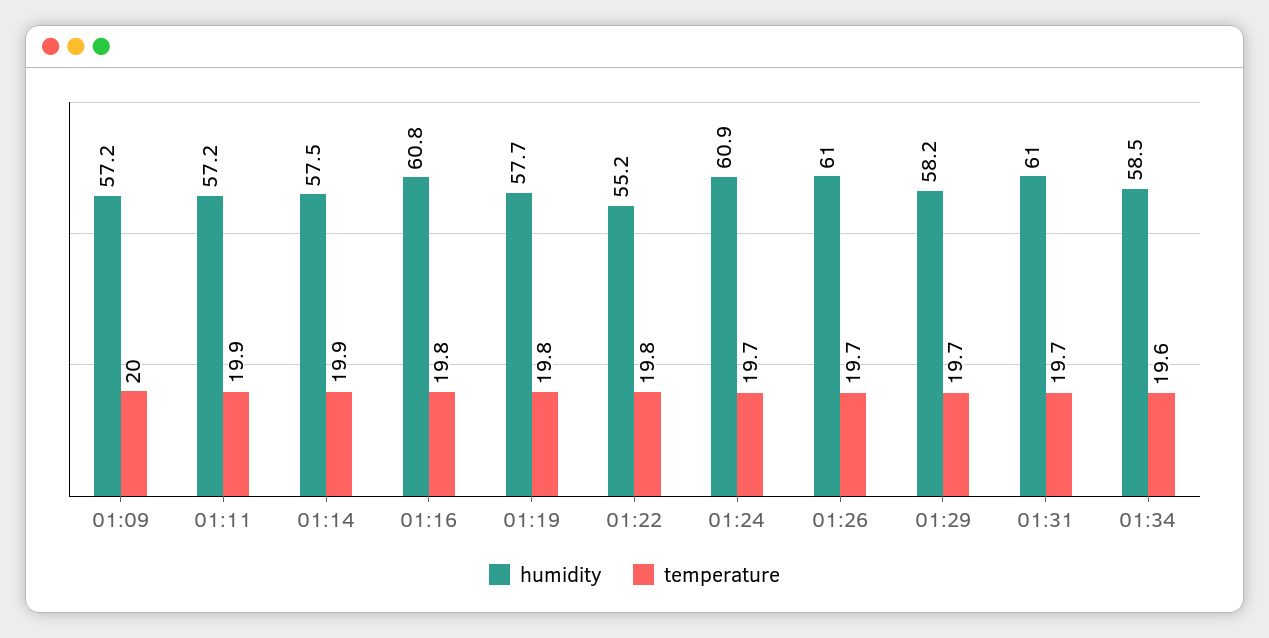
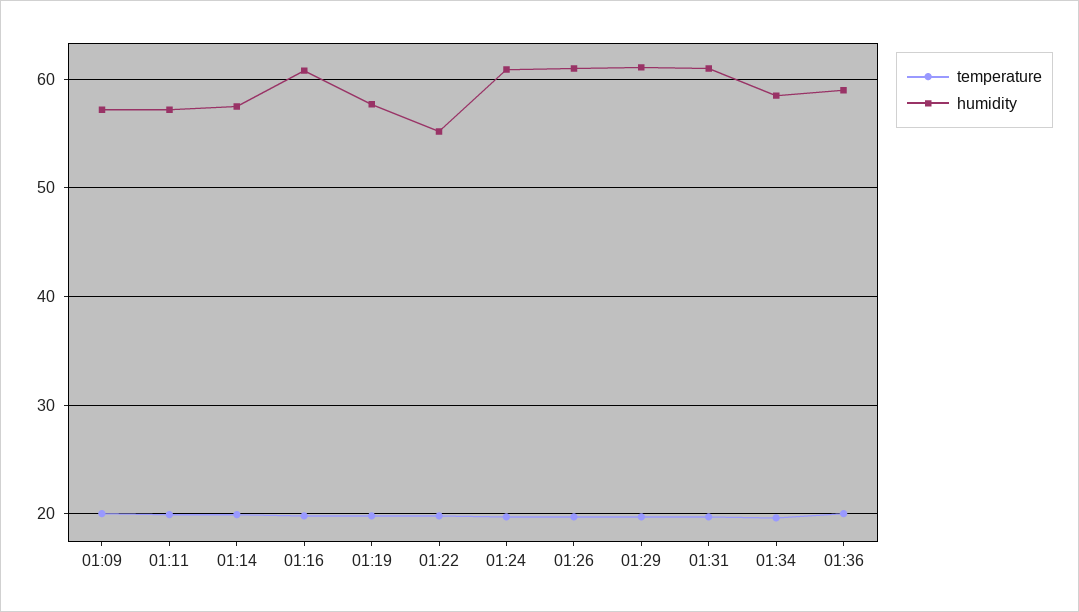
humidity, 01:29: 58.2 -> 61
temperature, 01:36: none -> 20
humidity, 01:36: none -> 59

